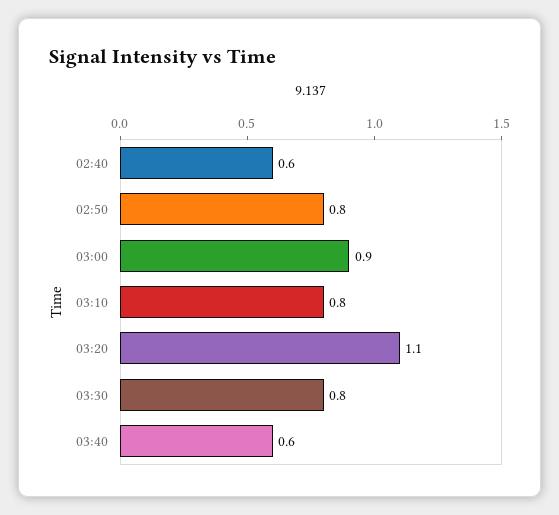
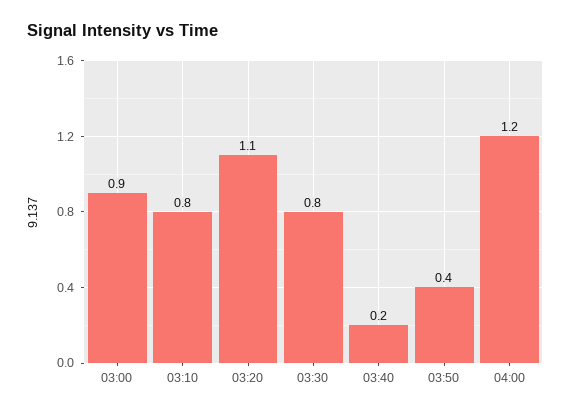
02:40: 0.6 -> none
02:50: 0.8 -> none
03:40: 0.6 -> 0.2
03:50: none -> 0.4
04:00: none -> 1.2

